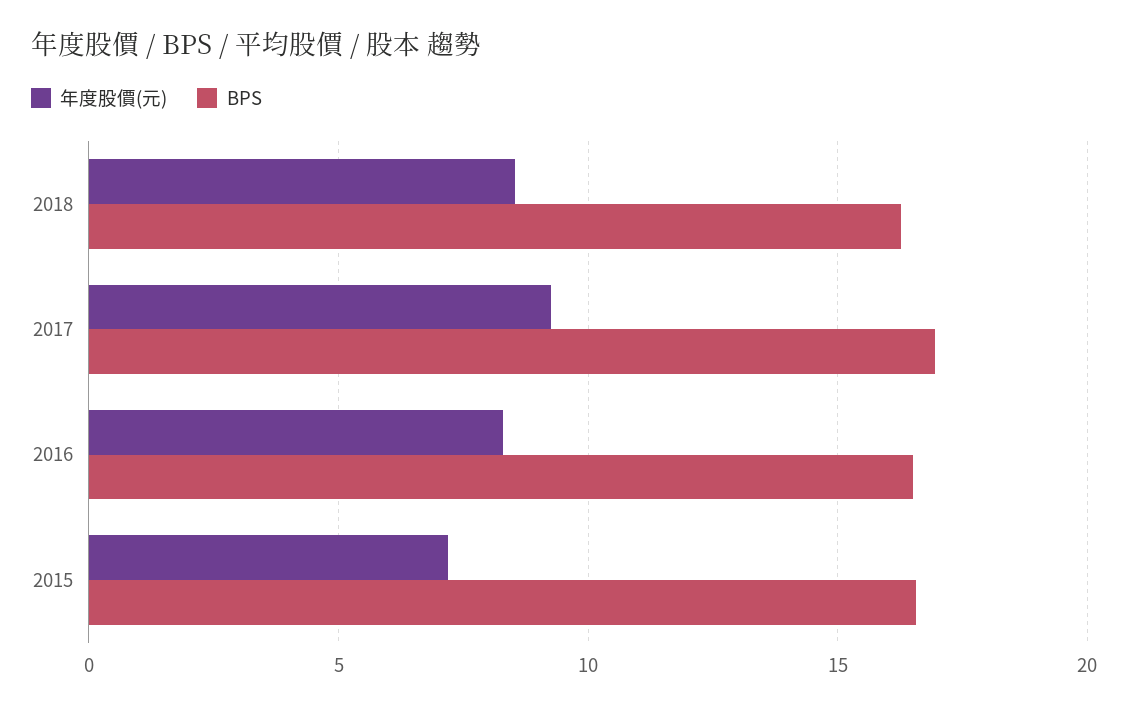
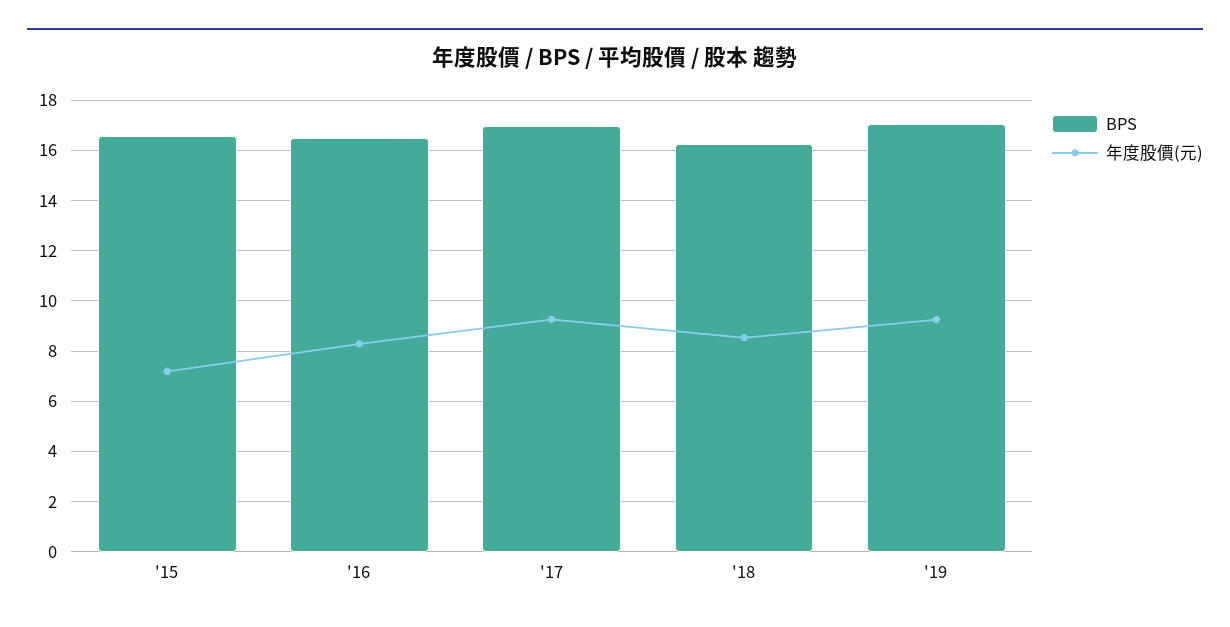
BPS, '19: none -> 17
年度股價(元), '19: none -> 9.25

